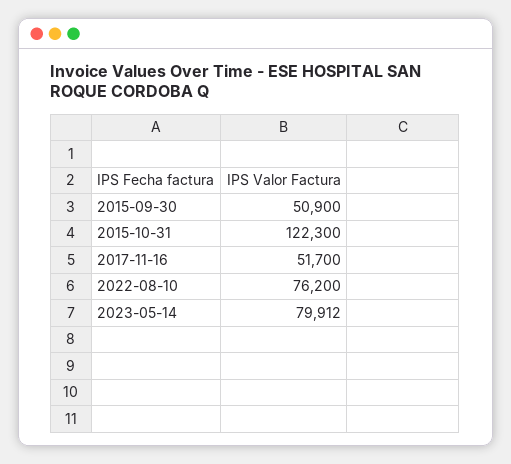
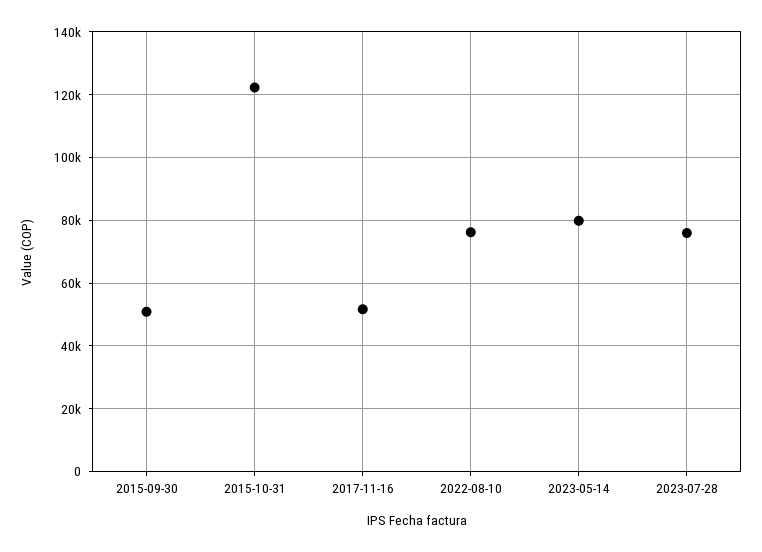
2023-07-28: none -> 76000

